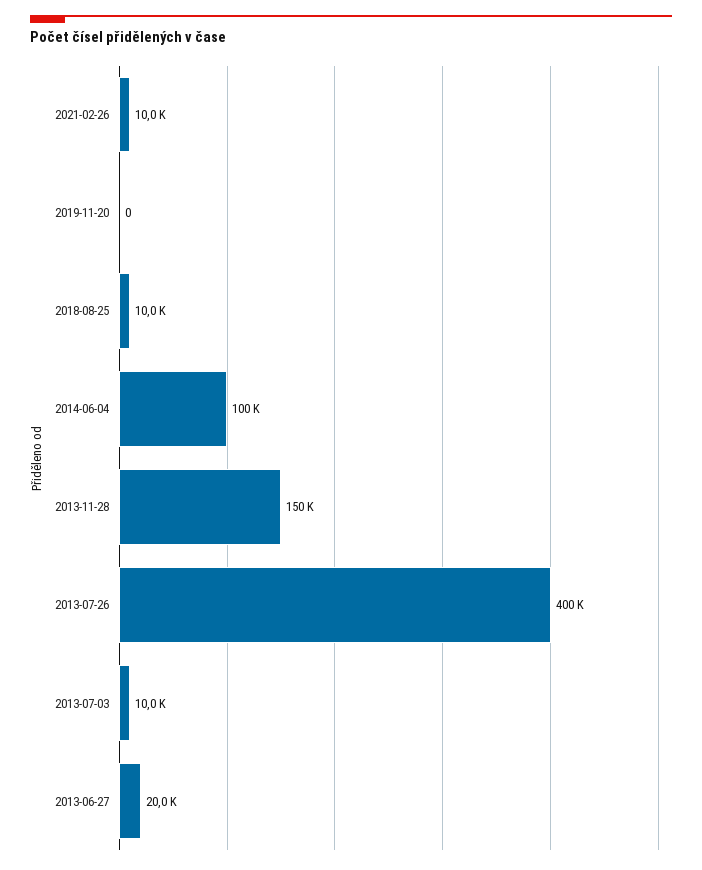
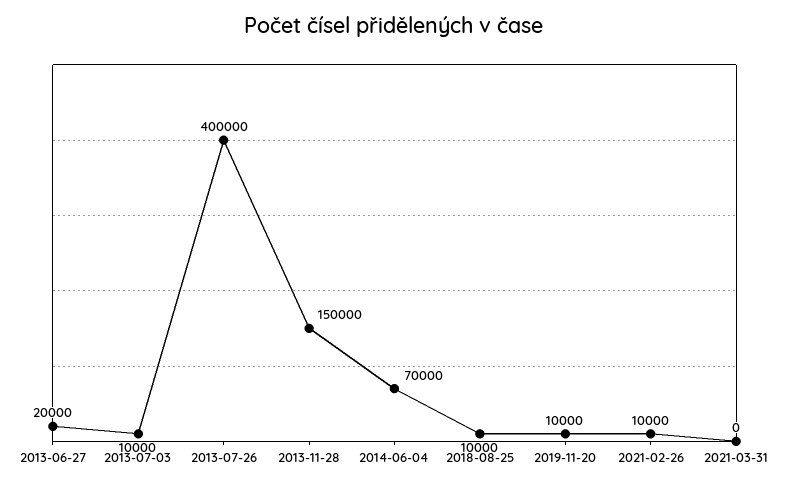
2019-11-20: 0 -> 10000
2014-06-04: 100000 -> 70000
2021-03-31: none -> 0

